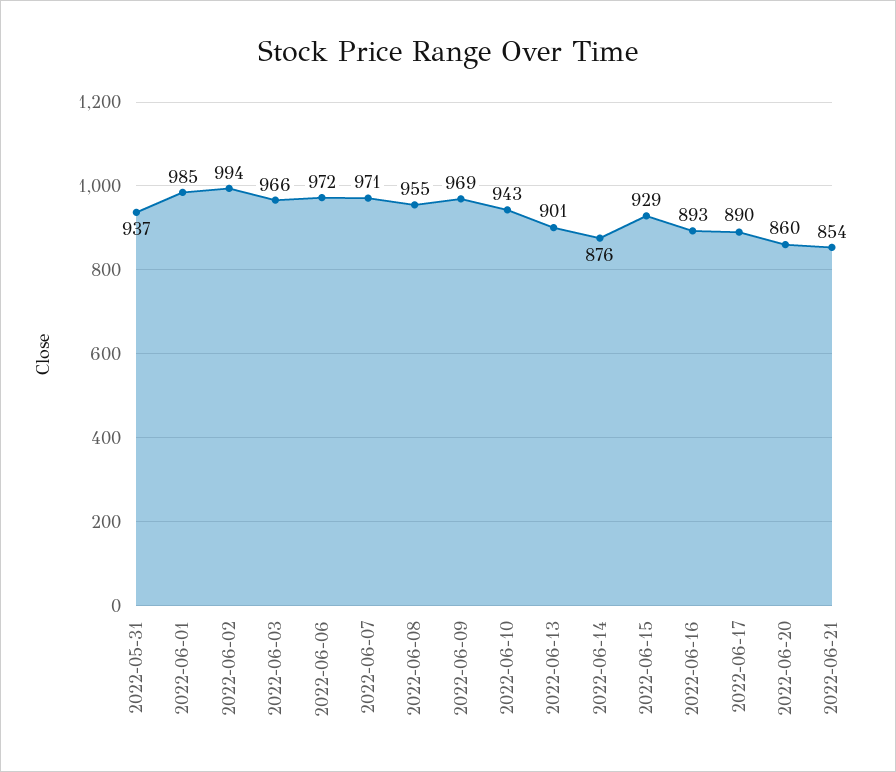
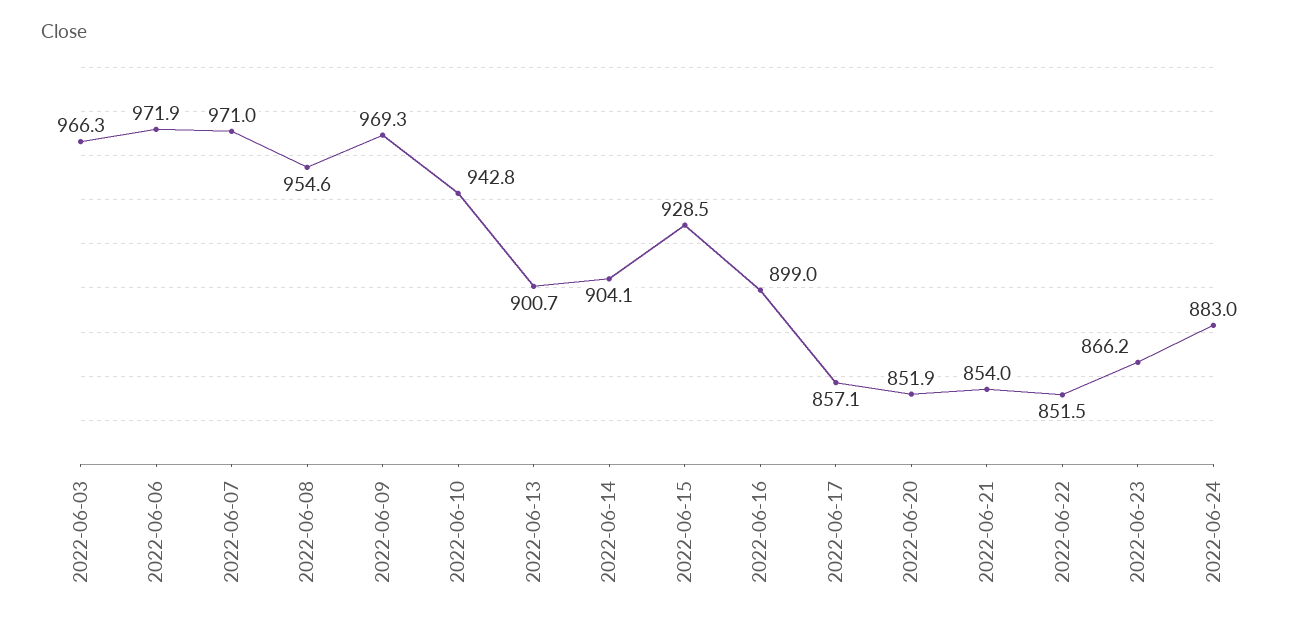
2022-05-31: 937 -> none
2022-06-01: 985 -> none
2022-06-02: 994 -> none
2022-06-14: 876 -> 904.1
2022-06-16: 893 -> 899
2022-06-17: 890 -> 857.1
2022-06-20: 860 -> 851.9
2022-06-22: none -> 851.5
2022-06-23: none -> 866.2
2022-06-24: none -> 883

